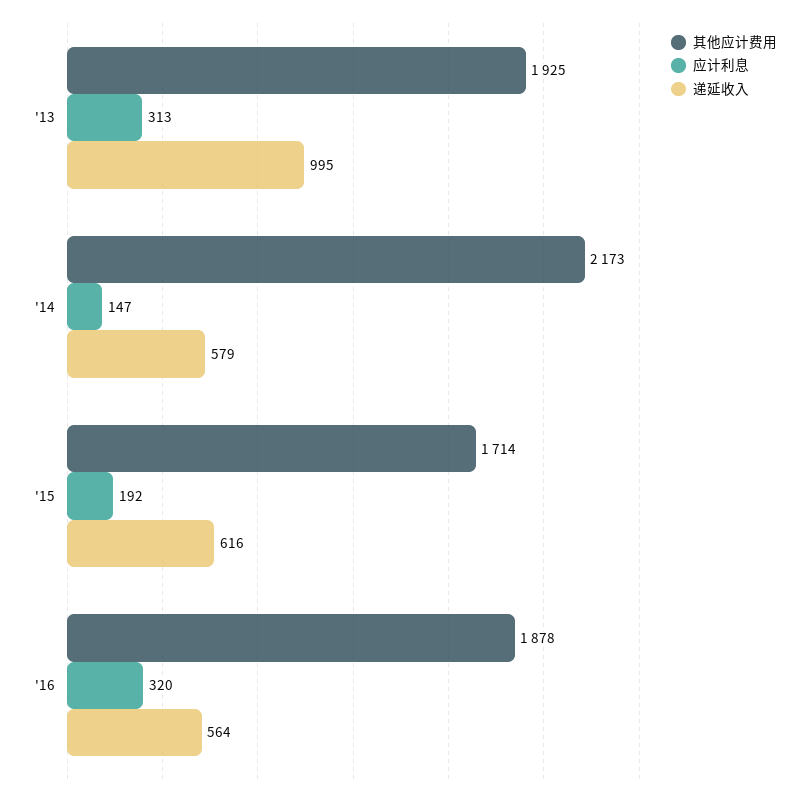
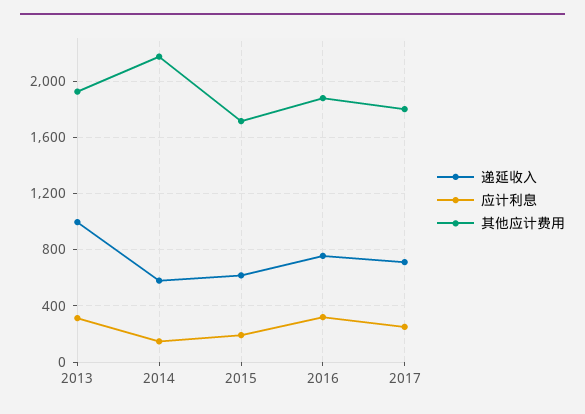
递延收入, '16: 564 -> 750
递延收入, 2017: none -> 700
应计利息, 2017: none -> 250
其他应计费用, 2017: none -> 1800

